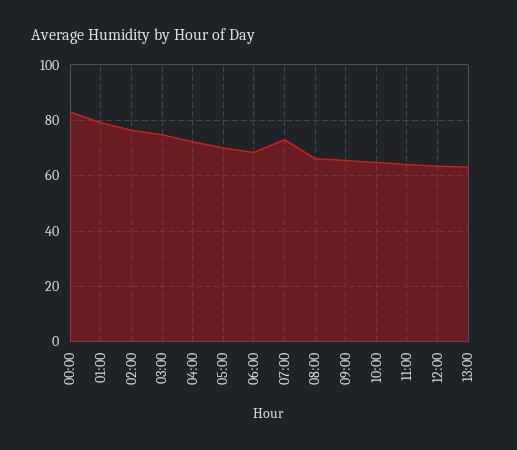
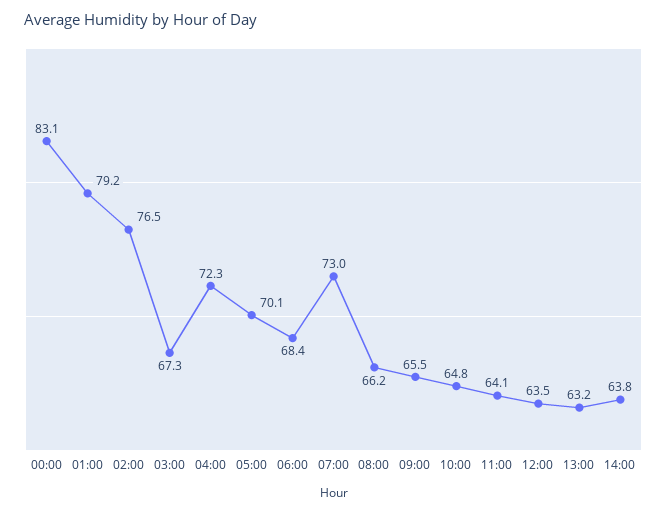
03:00: 75 -> 67.3
14:00: none -> 63.8

